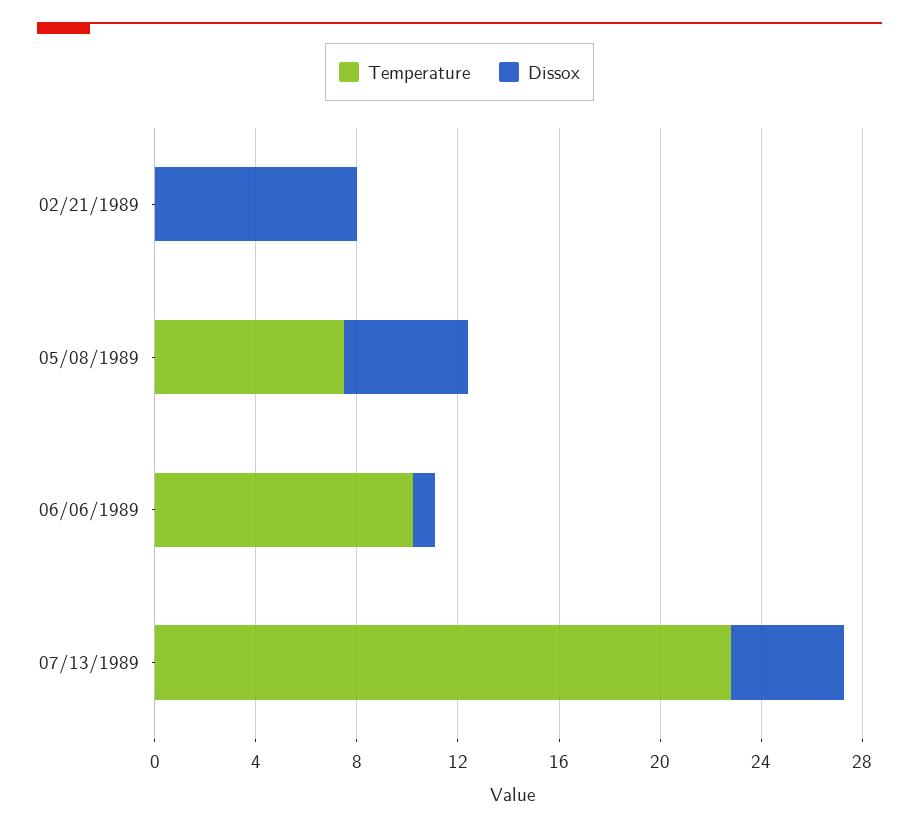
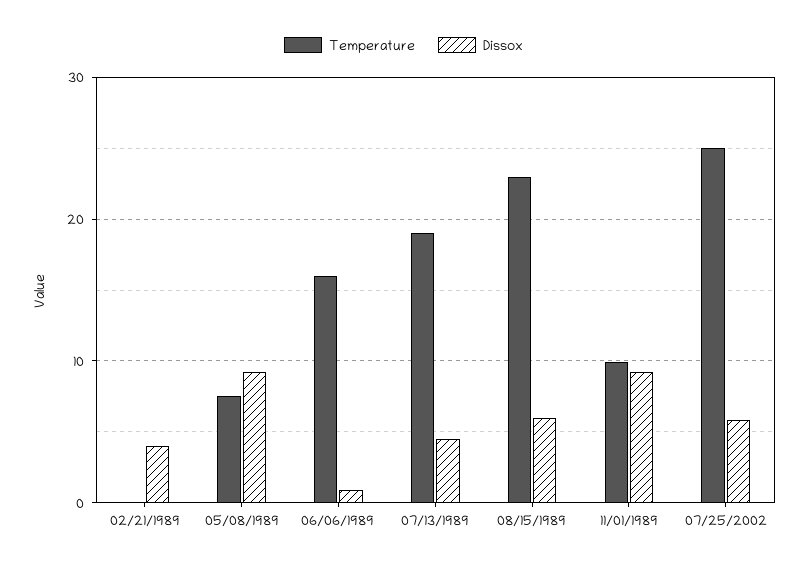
Dissox, 02/21/1989: 8 -> 4
Dissox, 05/08/1989: 5 -> 9
Temperature, 06/06/1989: 10 -> 16
Temperature, 07/13/1989: 23 -> 19
Temperature, 08/15/1989: none -> 23
Dissox, 08/15/1989: none -> 6
Temperature, 11/01/1989: none -> 10
Dissox, 11/01/1989: none -> 9
Temperature, 07/25/2002: none -> 25
Dissox, 07/25/2002: none -> 6

